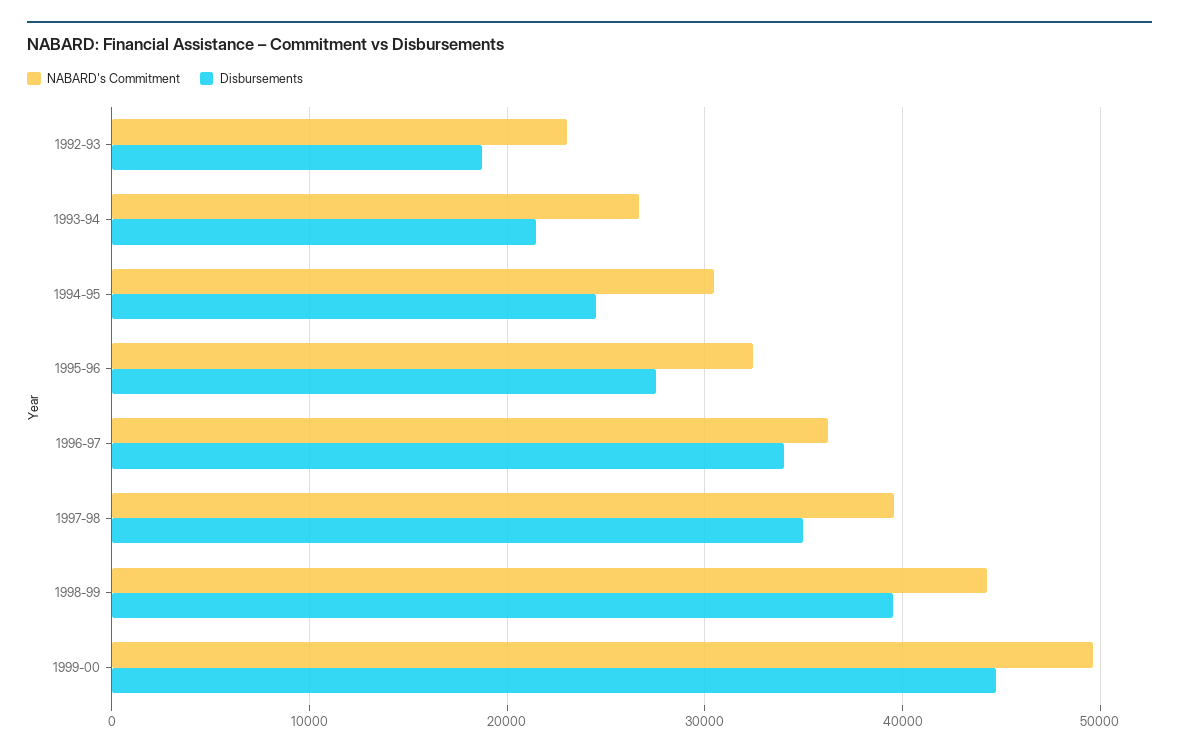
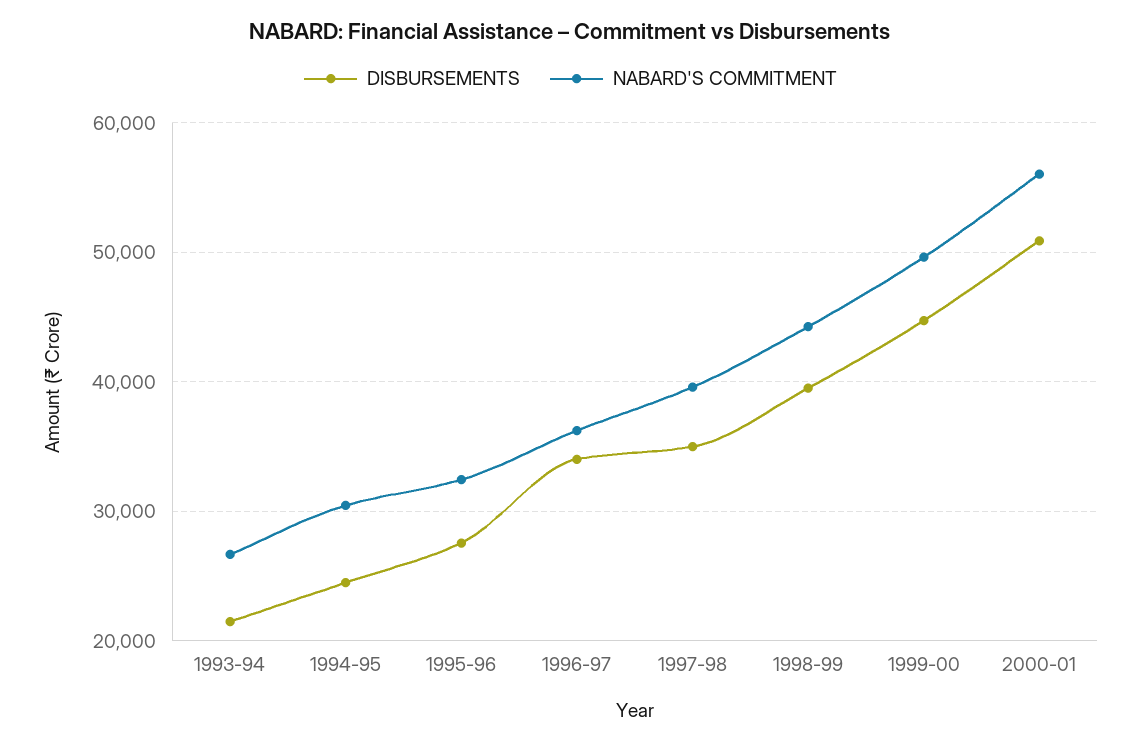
NABARD's Commitment, 1992-93: 23000 -> none
Disbursements, 1992-93: 19000 -> none
Disbursements, 2000-01: none -> 51000
NABARD's Commitment, 2000-01: none -> 56000

